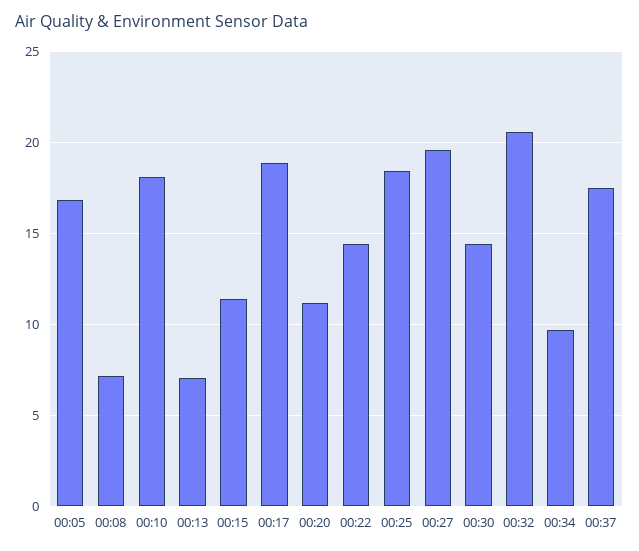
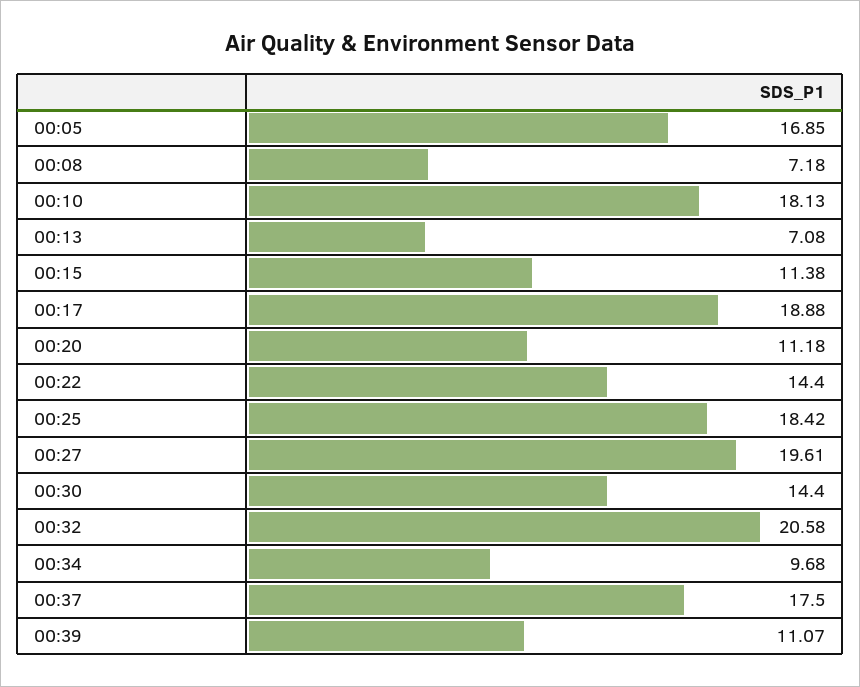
00:39: none -> 11.07

